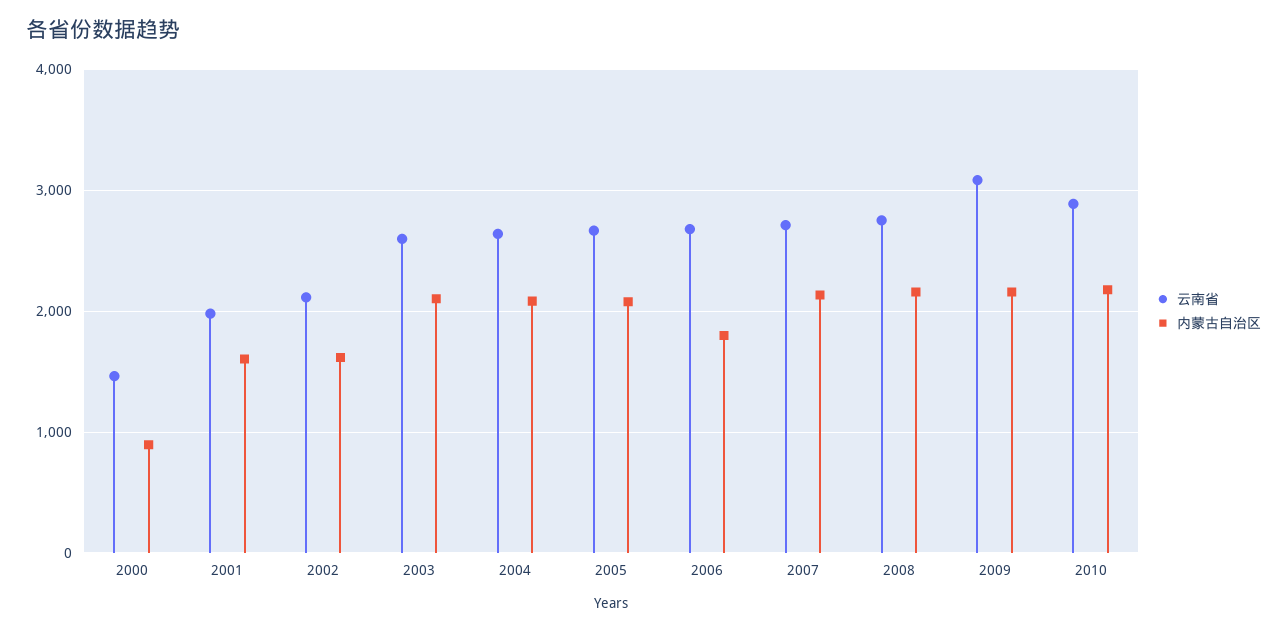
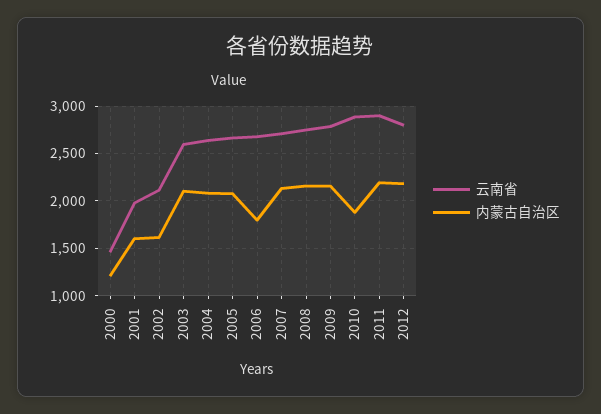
内蒙古自治区, 2000: 900 -> 1200
云南省, 2009: 3100 -> 2800
内蒙古自治区, 2010: 2200 -> 1900
云南省, 2011: none -> 2900
内蒙古自治区, 2011: none -> 2200
云南省, 2012: none -> 2800
内蒙古自治区, 2012: none -> 2200

